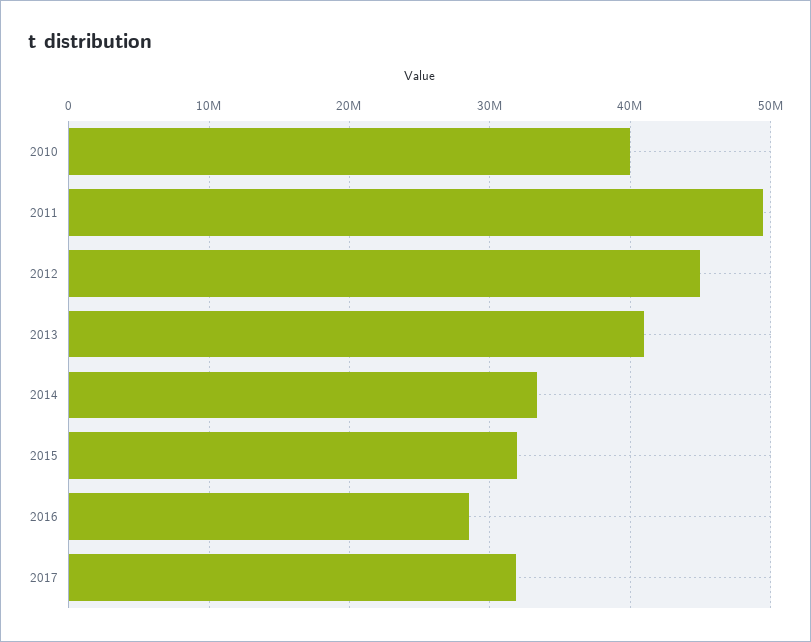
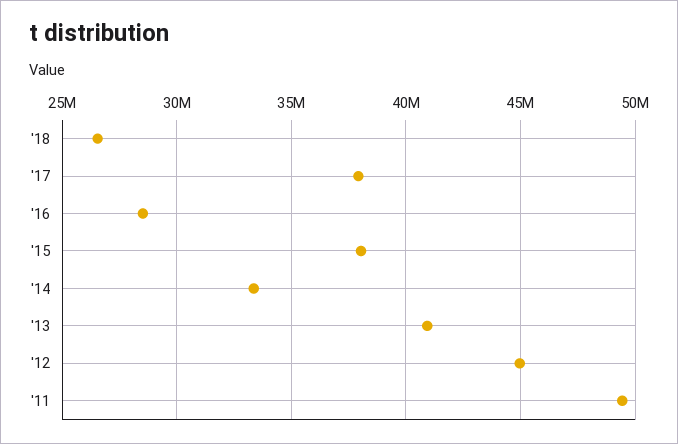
2010: 40000000 -> none
2015: 32000000 -> 38000000
2017: 32000000 -> 38000000
'18: none -> 26500000

